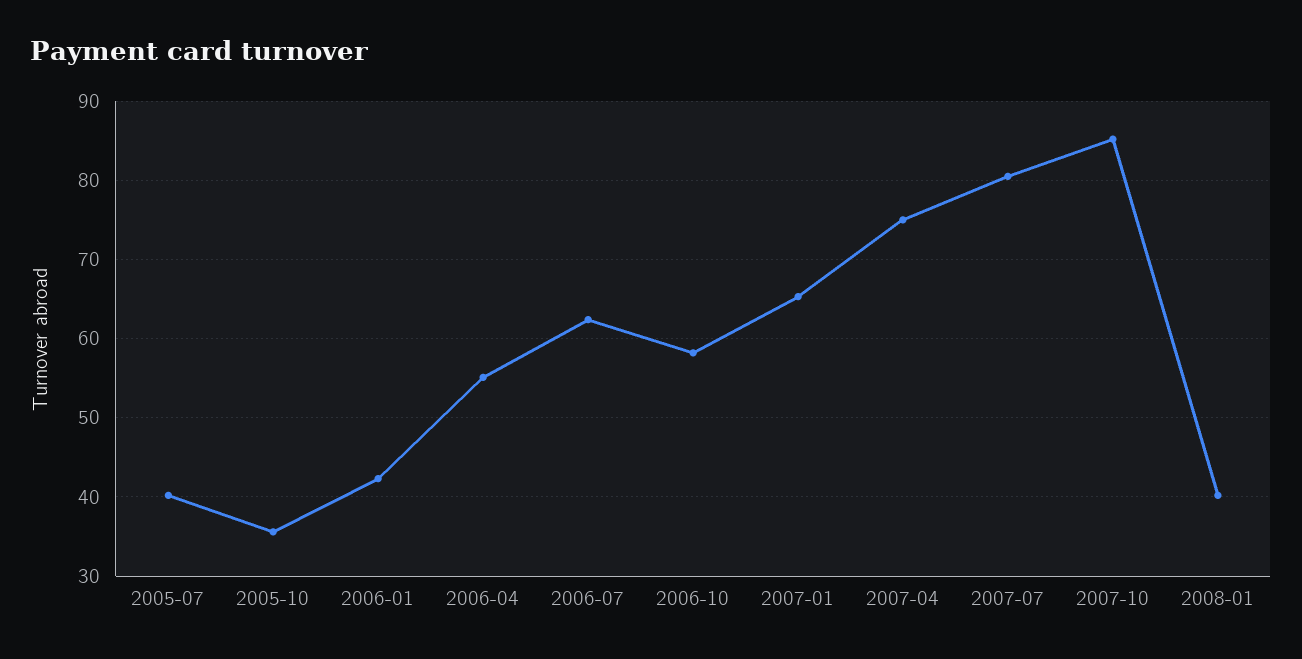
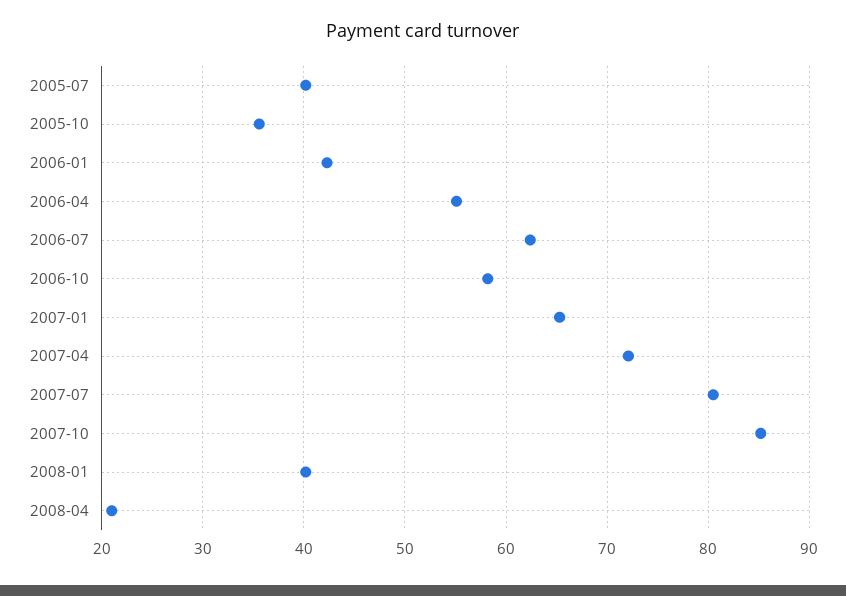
2007-04: 75 -> 72
2008-04: none -> 21

